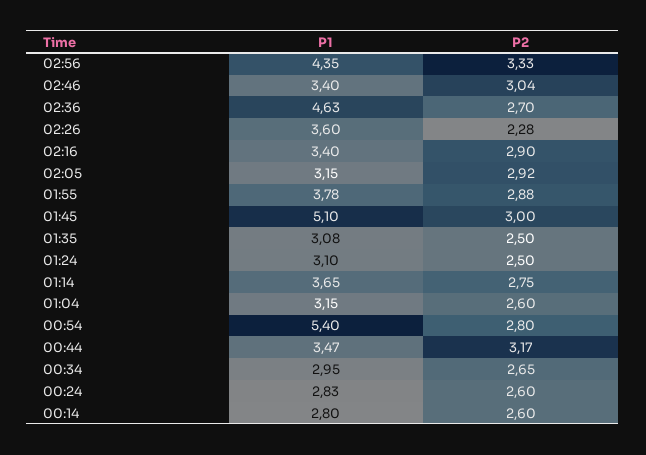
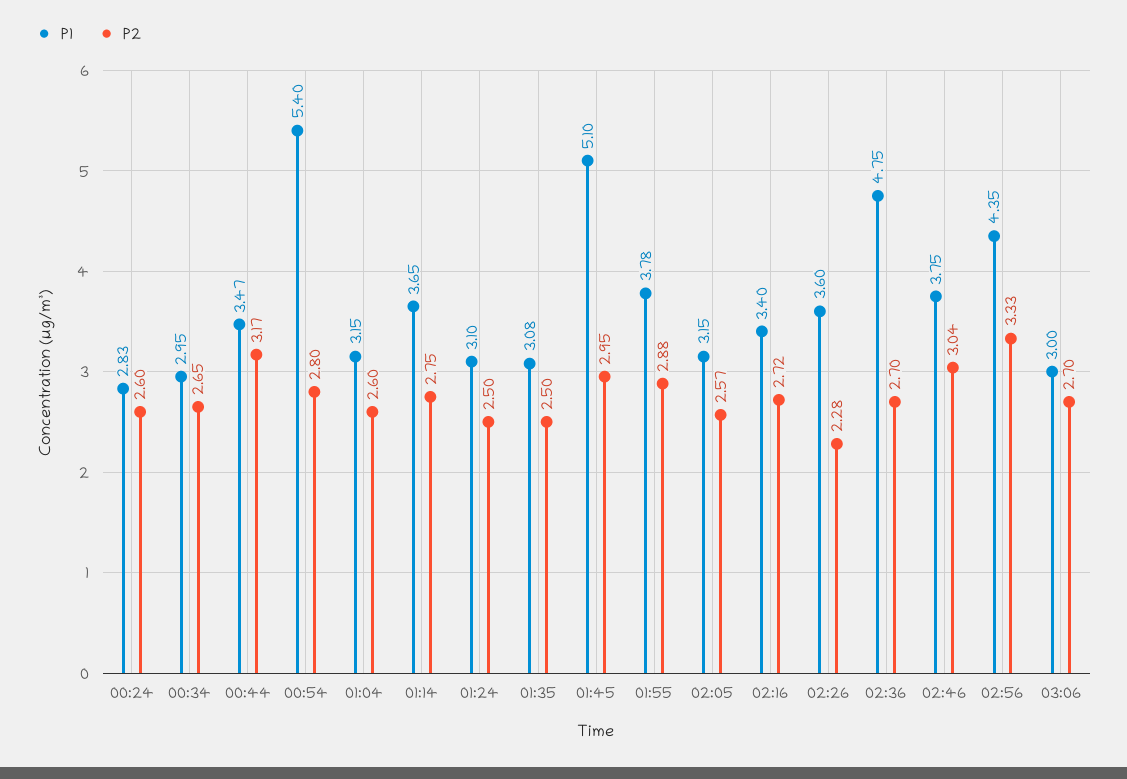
P1, 02:46: 3.4 -> 3.75
P1, 02:36: 4.63 -> 4.75
P2, 02:16: 2.9 -> 2.72
P2, 02:05: 2.92 -> 2.57
P2, 01:45: 3 -> 2.95
P1, 00:14: 2.8 -> none
P2, 00:14: 2.6 -> none
P1, 03:06: none -> 3
P2, 03:06: none -> 2.7

